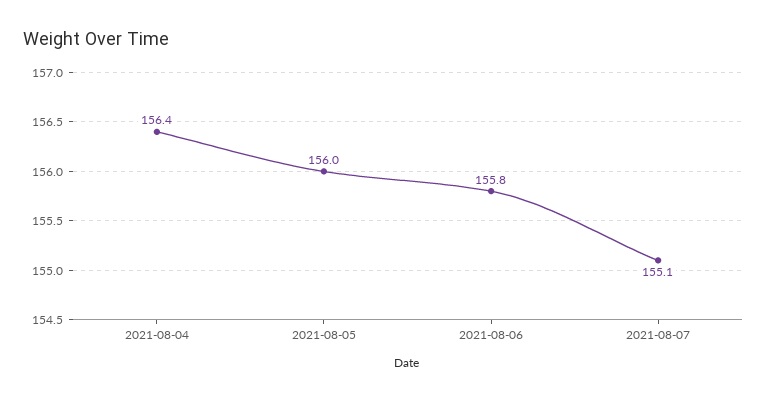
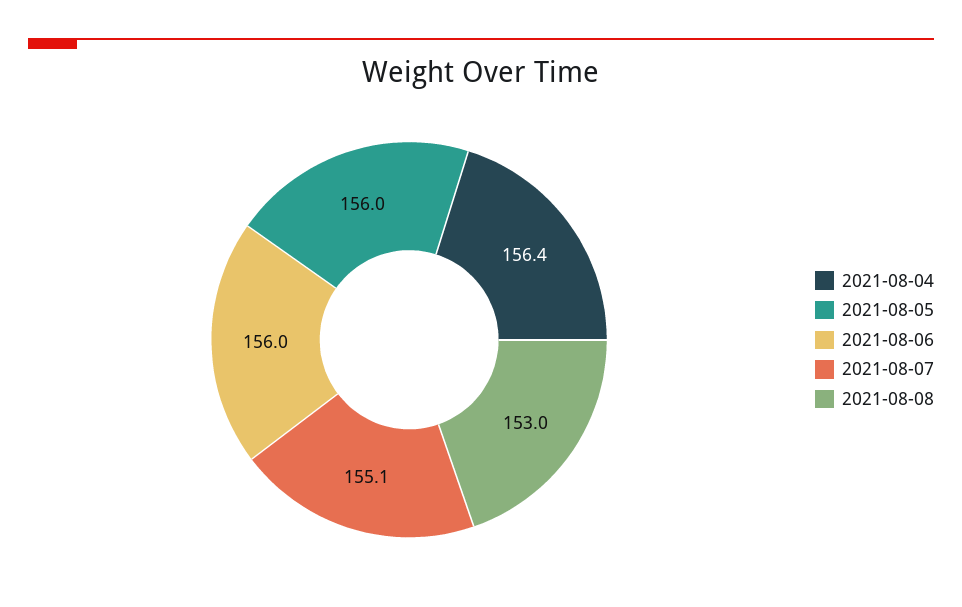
2021-08-06: 155.8 -> 156
2021-08-08: none -> 153

